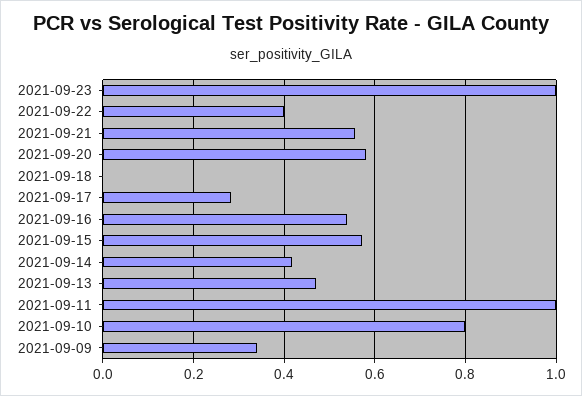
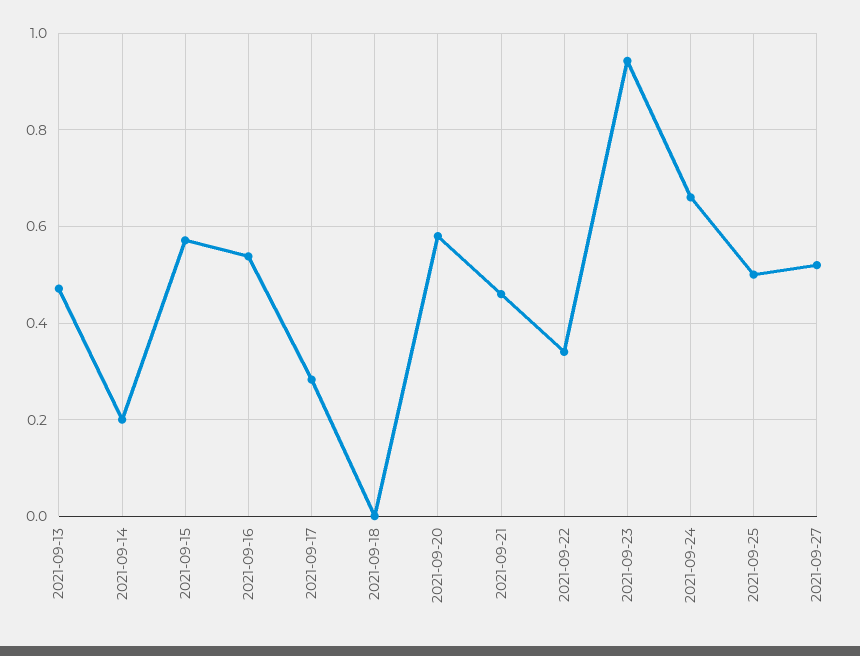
2021-09-23: 1 -> 0.94
2021-09-22: 0.4 -> 0.34
2021-09-21: 0.56 -> 0.46
2021-09-14: 0.42 -> 0.2
2021-09-11: 1 -> none
2021-09-10: 0.8 -> none
2021-09-09: 0.34 -> none
2021-09-24: none -> 0.66
2021-09-25: none -> 0.5
2021-09-27: none -> 0.52

